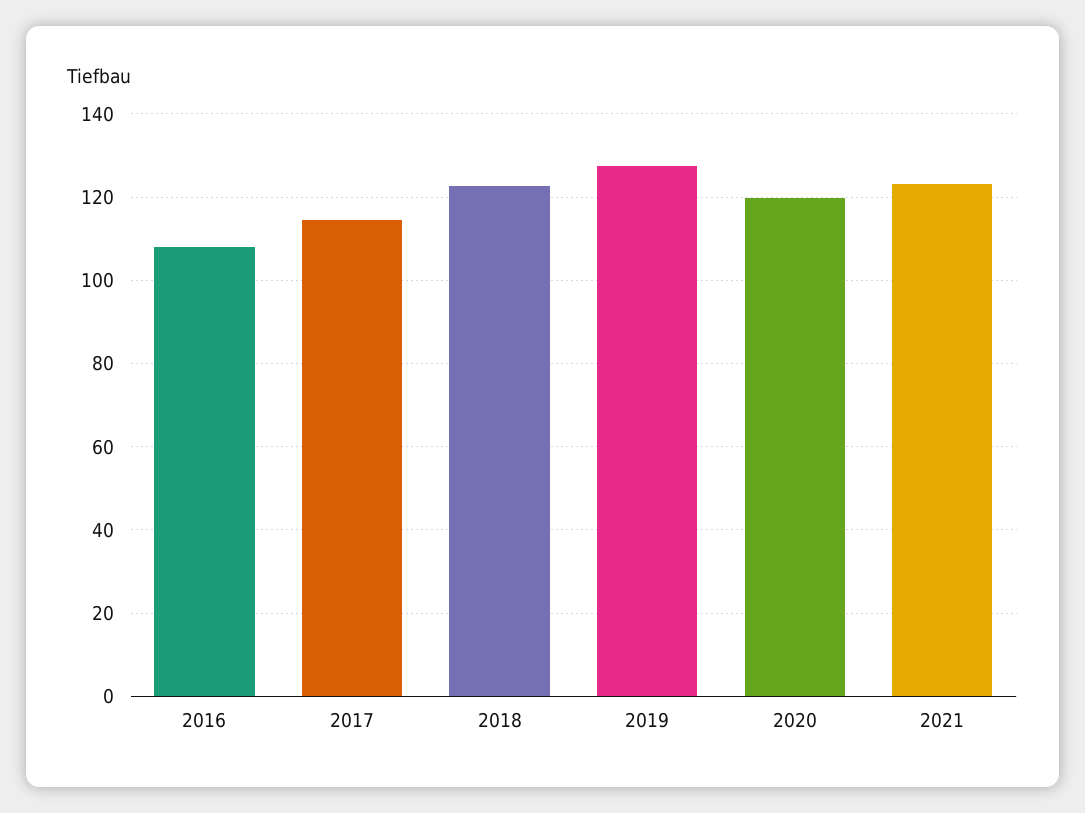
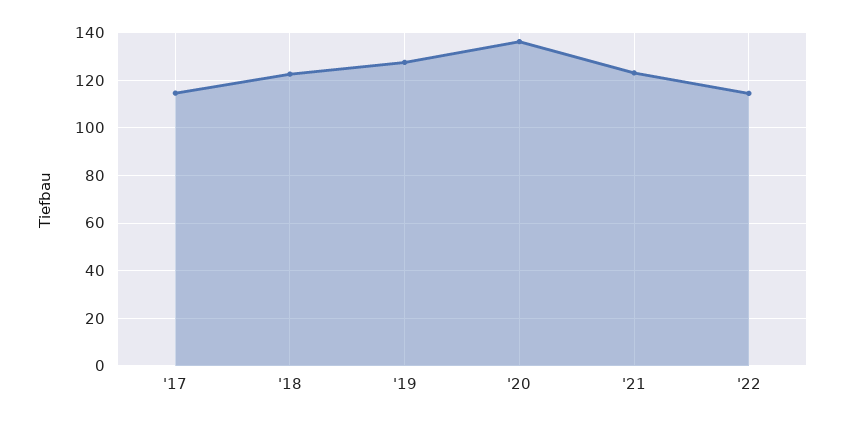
2016: 108 -> none
2020: 120 -> 135
'22: none -> 115

